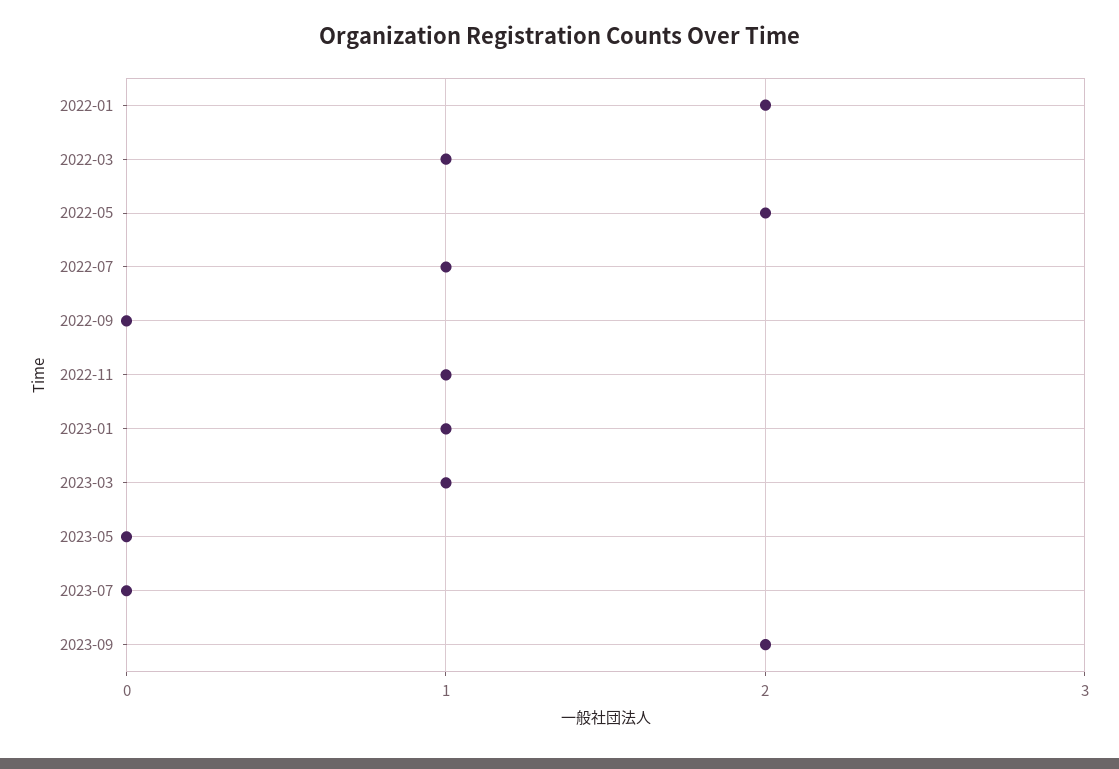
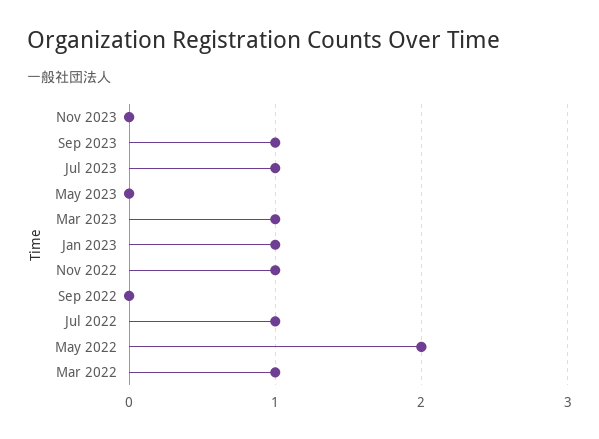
2022-01: 2 -> none
2023-07: 0 -> 1
2023-09: 2 -> 1
Nov 2023: none -> 0

